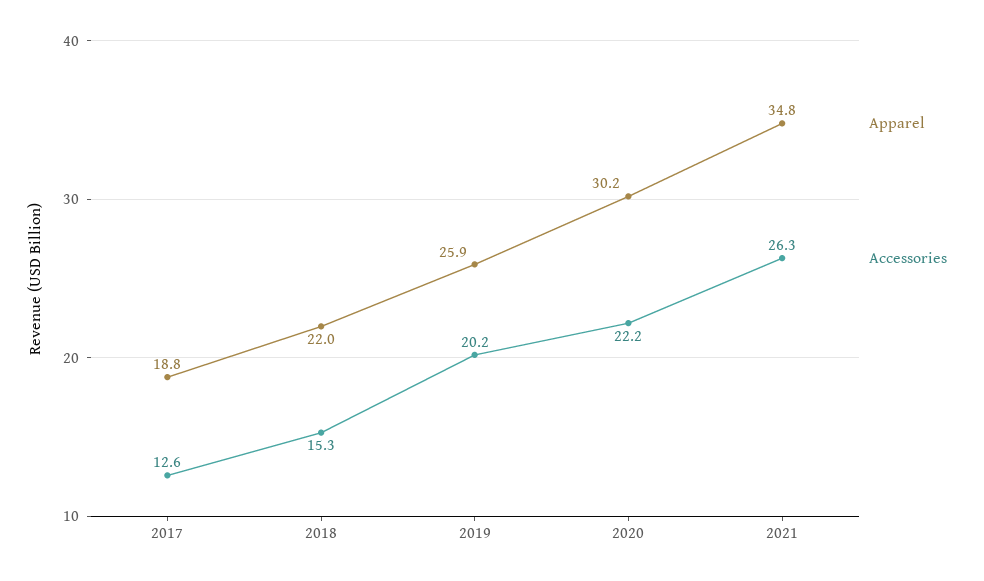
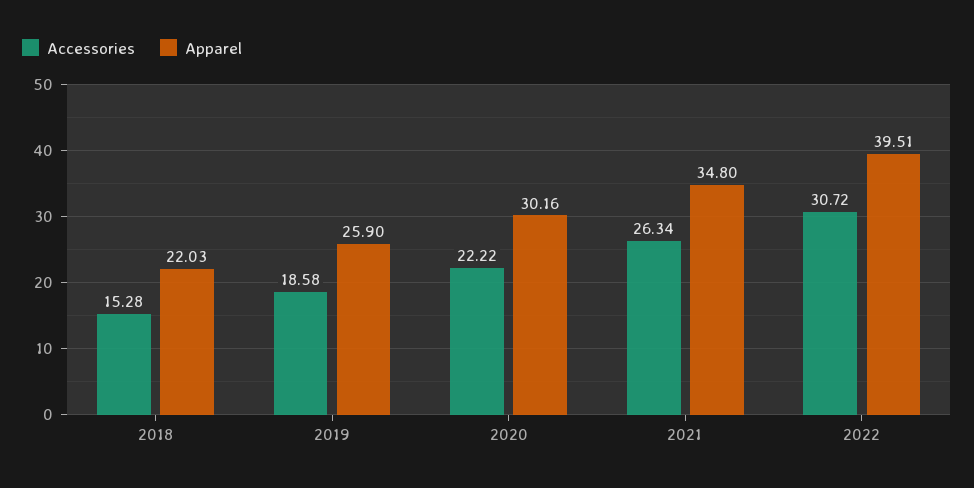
Apparel, 2017: 18.8 -> none
Accessories, 2017: 12.6 -> none
Accessories, 2019: 20.2 -> 18.58
Accessories, 2022: none -> 30.72
Apparel, 2022: none -> 39.51

